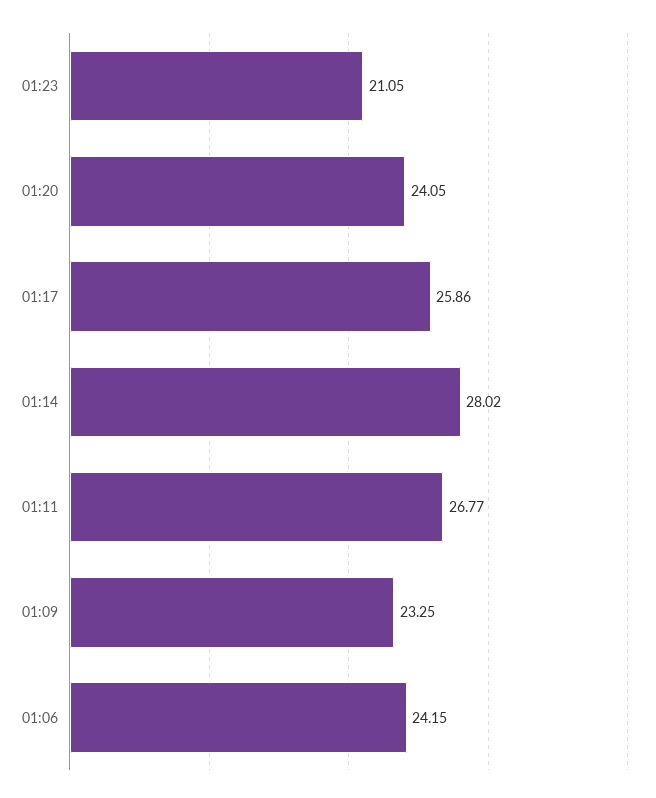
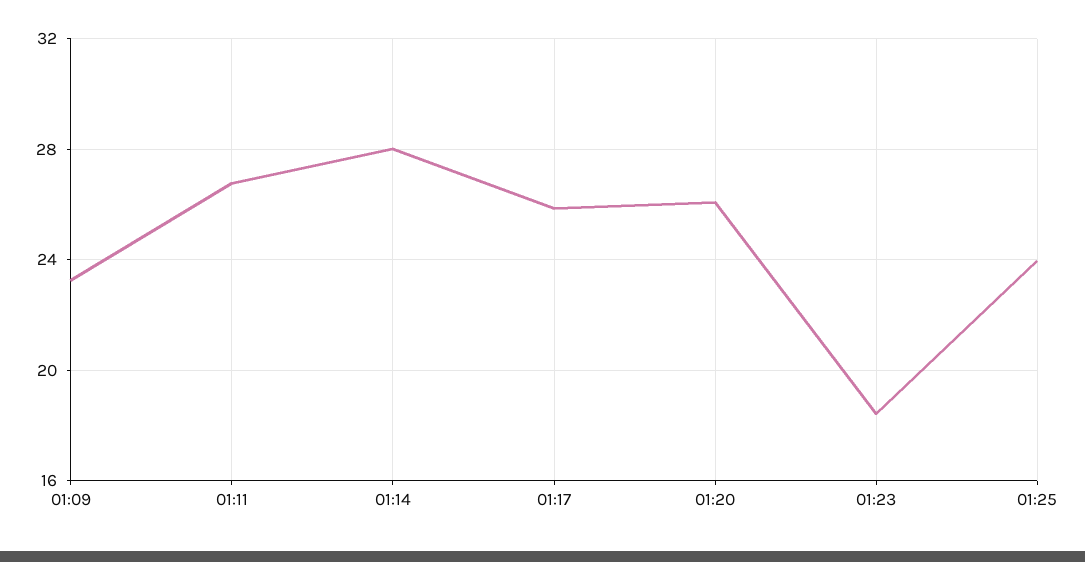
01:23: 21.05 -> 18.5
01:20: 24.05 -> 26
01:06: 24.15 -> none
01:25: none -> 24

